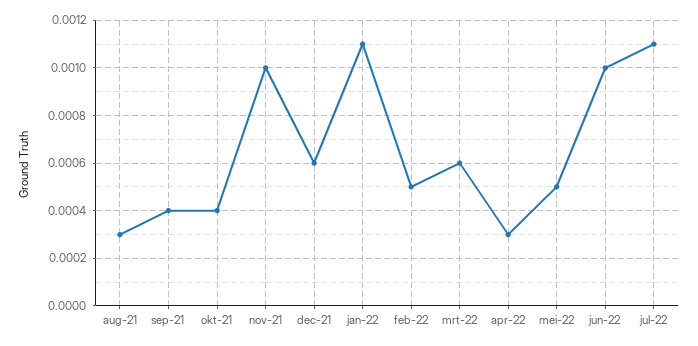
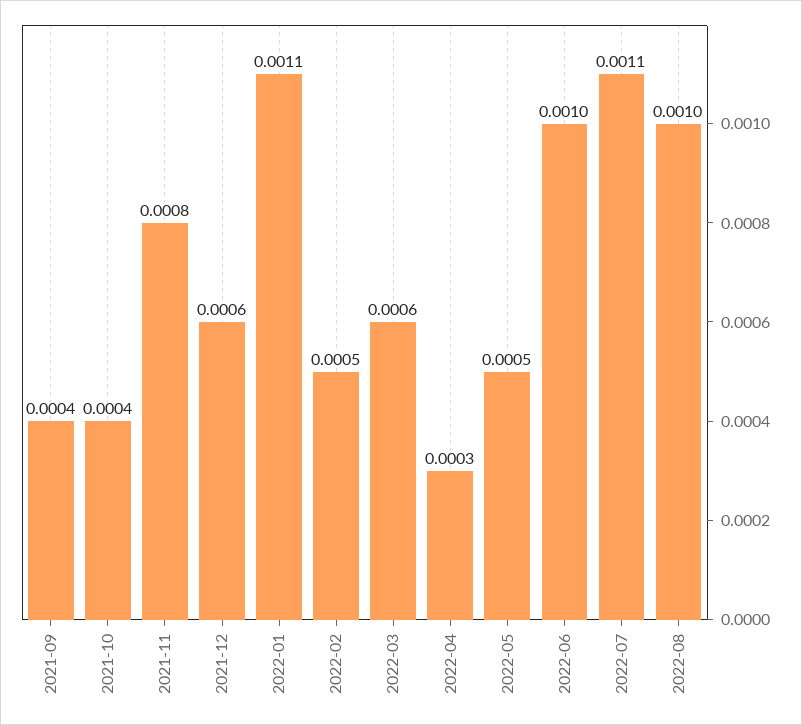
aug-21: 0.0003 -> none
nov-21: 0.001 -> 0.0008
2022-08: none -> 0.001

